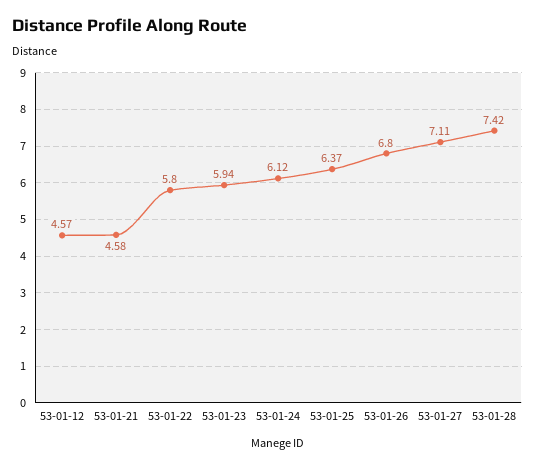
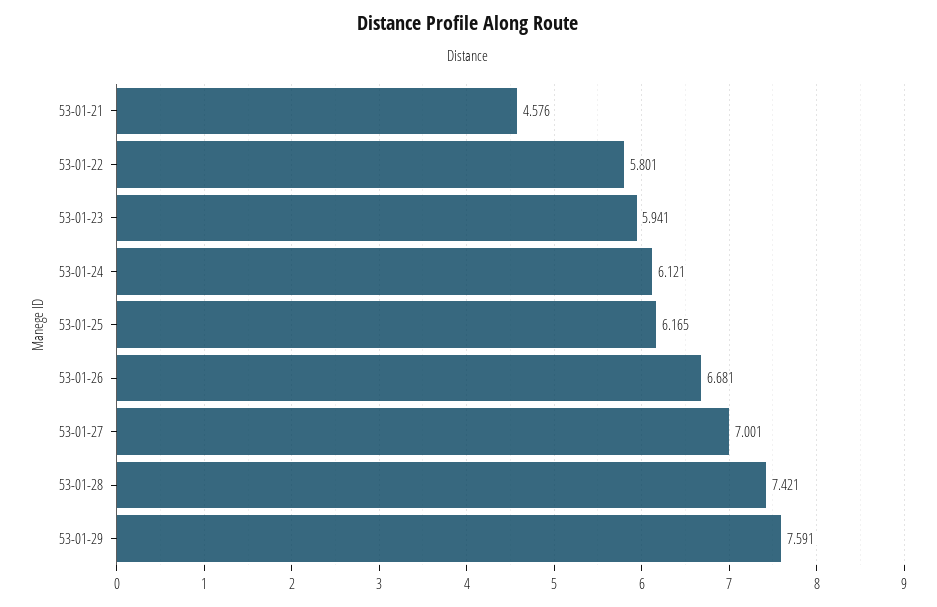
53-01-12: 4.57 -> none
53-01-25: 6.37 -> 6.165
53-01-26: 6.8 -> 6.681
53-01-27: 7.11 -> 7.001
53-01-29: none -> 7.591

